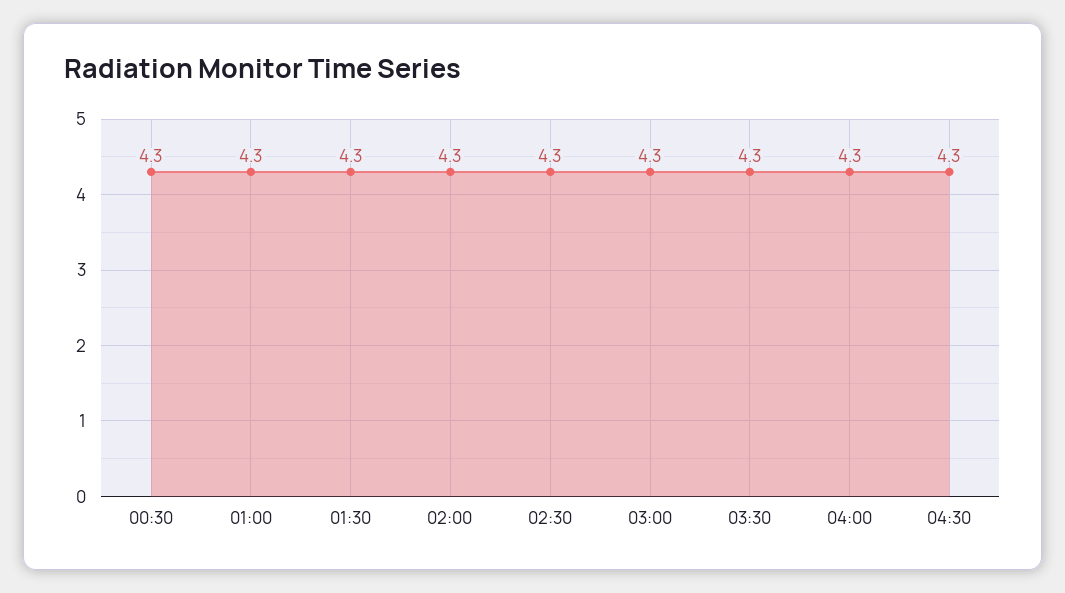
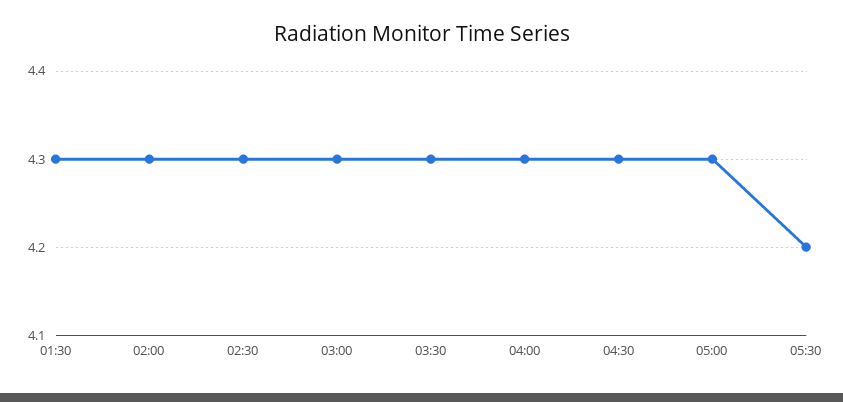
00:30: 4.3 -> none
01:00: 4.3 -> none
05:00: none -> 4.3
05:30: none -> 4.2

